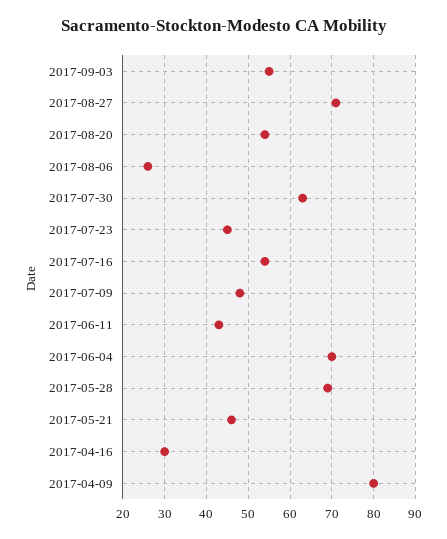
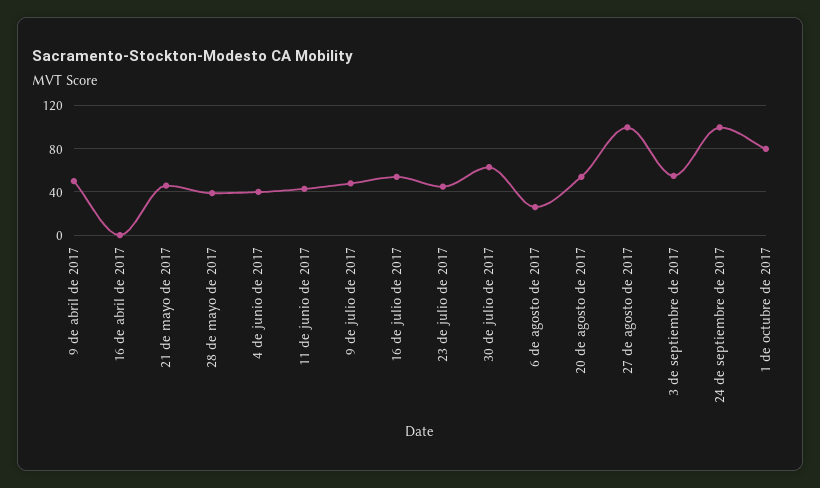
2017-08-27: 70 -> 100
2017-06-04: 70 -> 40
2017-05-28: 70 -> 40
2017-04-16: 30 -> 0
2017-04-09: 80 -> 50
24 de septiembre de 2017: none -> 100
1 de octubre de 2017: none -> 80

